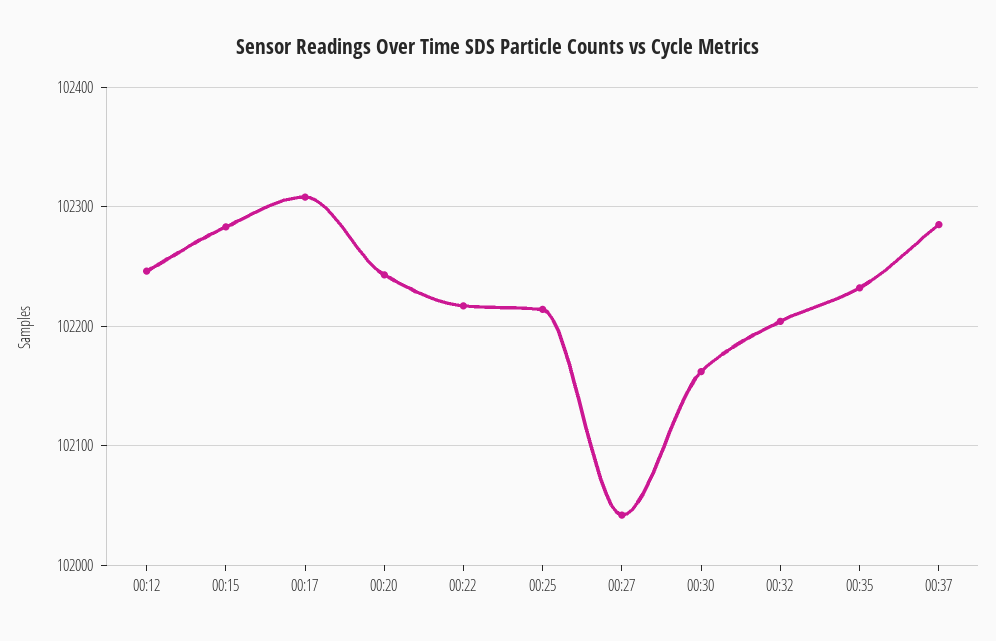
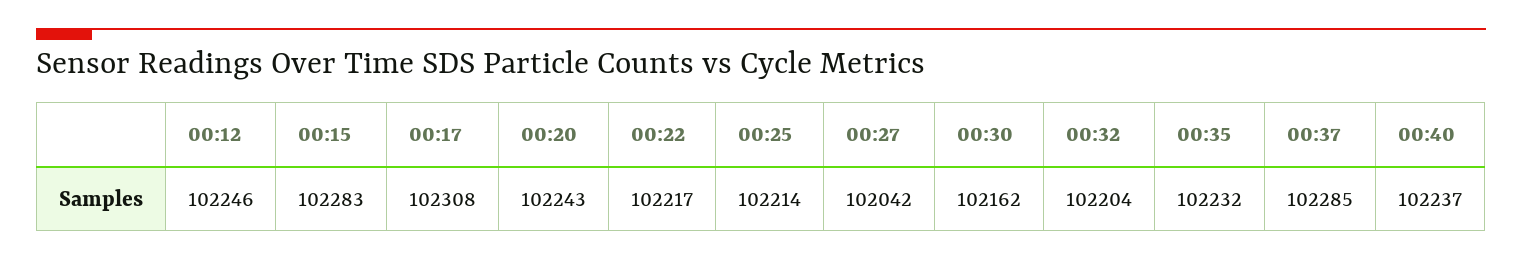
00:40: none -> 102237

